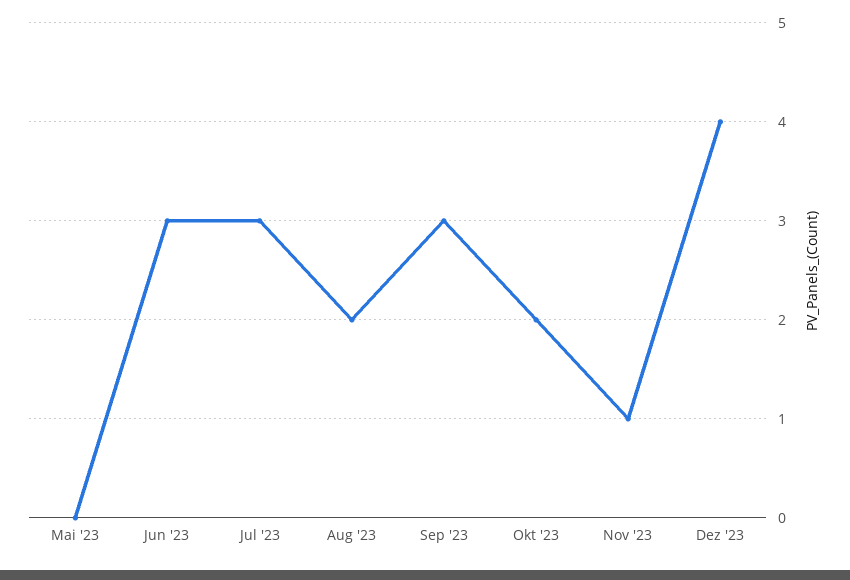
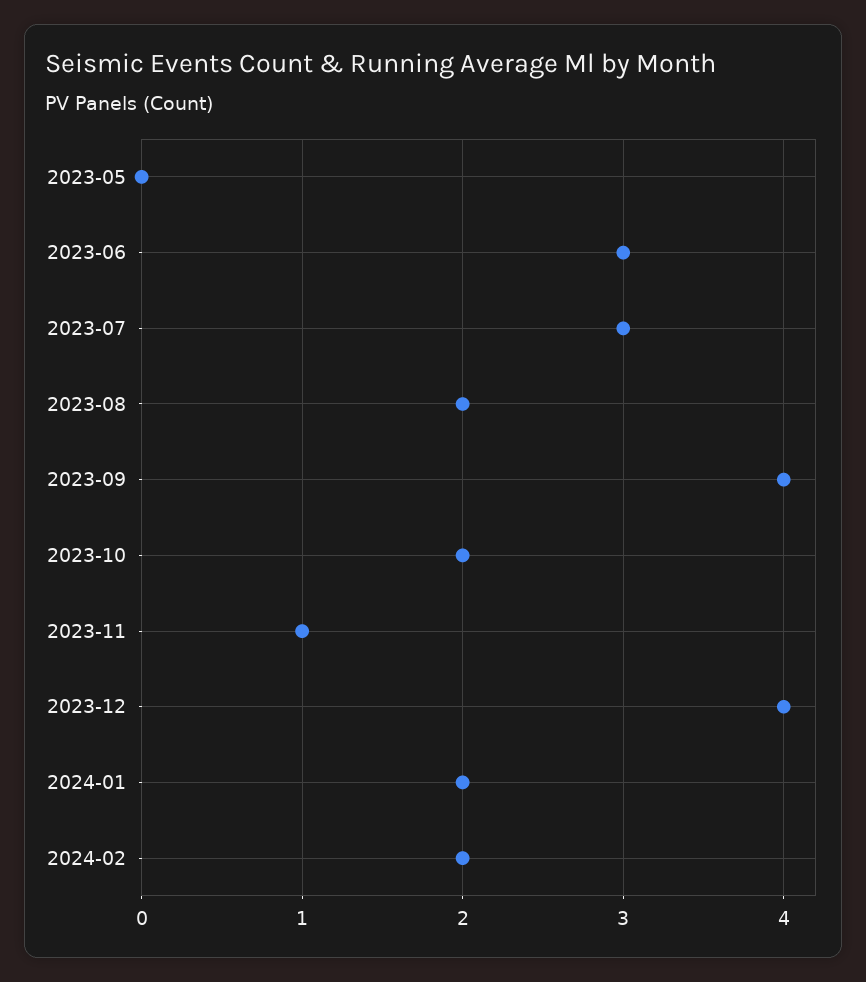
Sep '23: 3 -> 4
2024-01: none -> 2
2024-02: none -> 2

